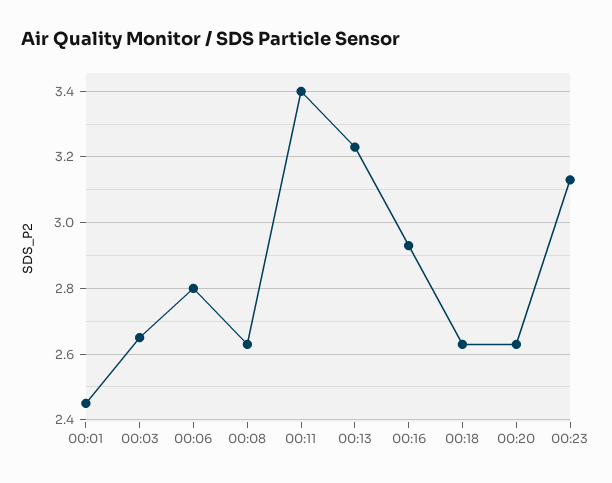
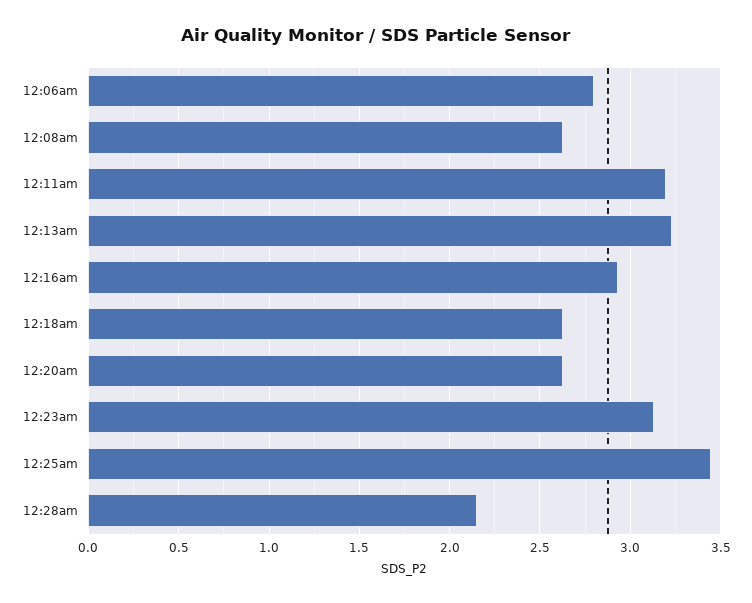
00:01: 2.45 -> none
00:03: 2.65 -> none
00:11: 3.4 -> 3.2
12:25am: none -> 3.45
12:28am: none -> 2.15

